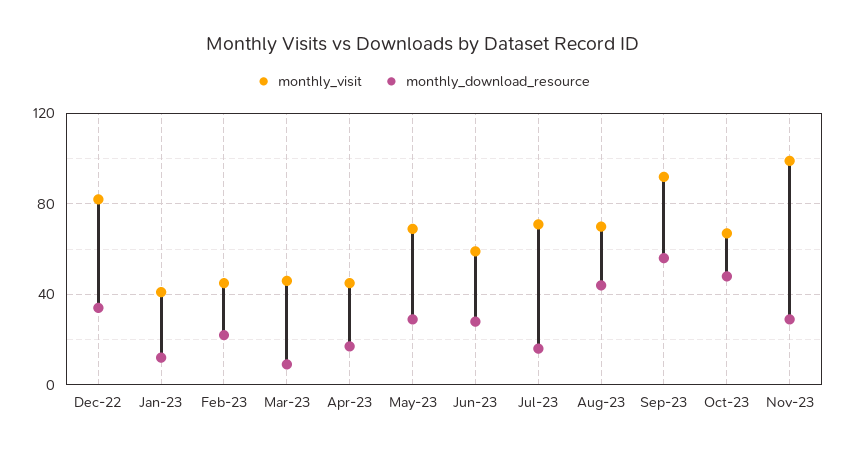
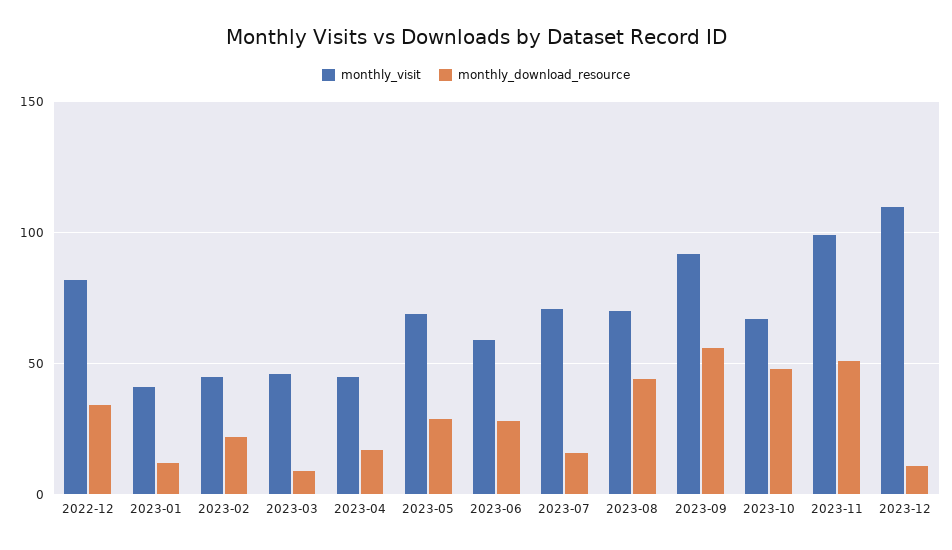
monthly_download_resource, Nov-23: 30 -> 50
monthly_visit, 2023-12: none -> 110
monthly_download_resource, 2023-12: none -> 10

